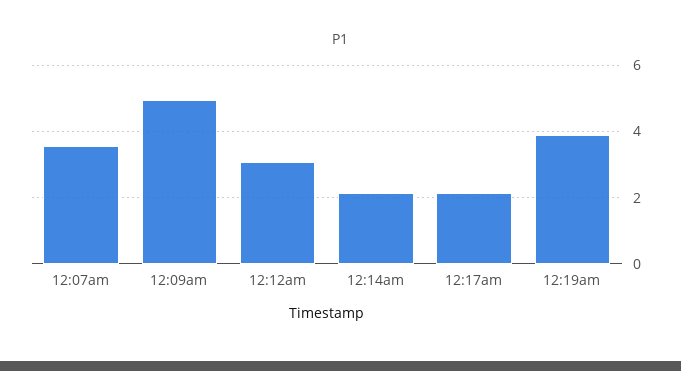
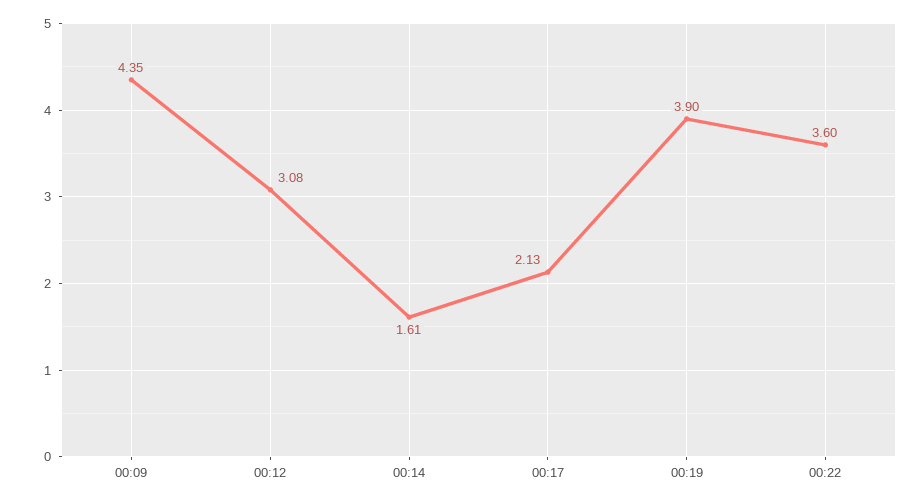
12:07am: 3.6 -> none
12:09am: 5 -> 4.35
12:14am: 2.2 -> 1.61
00:22: none -> 3.6

